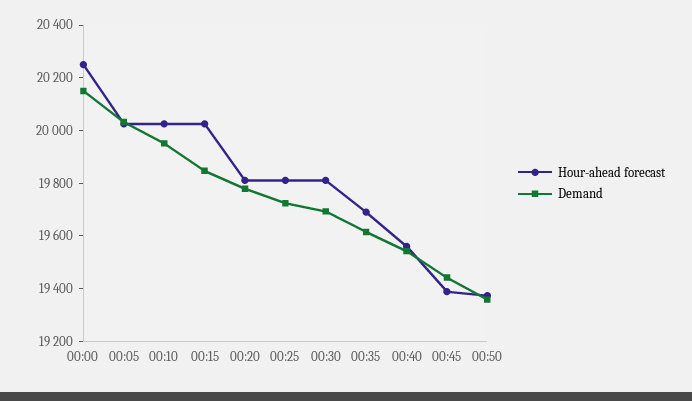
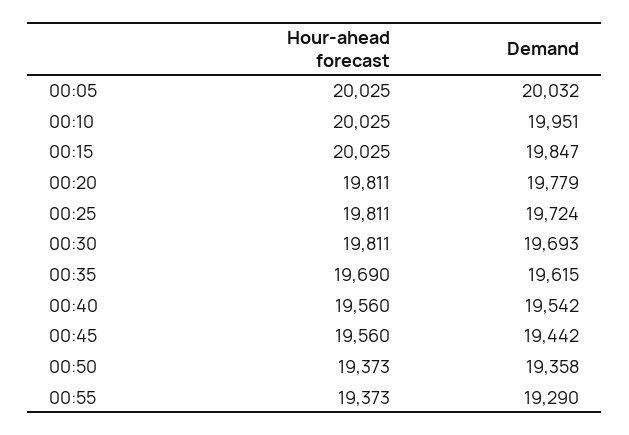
Hour-ahead forecast, 00:00: 20250 -> none
Demand, 00:00: 20150 -> none
Hour-ahead forecast, 00:45: 19400 -> 19560
Hour-ahead forecast, 00:55: none -> 19373
Demand, 00:55: none -> 19290

